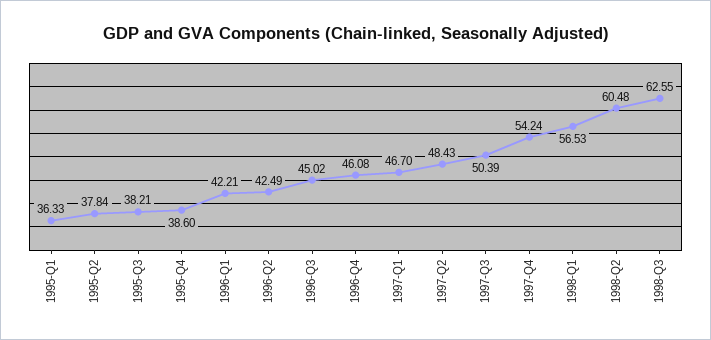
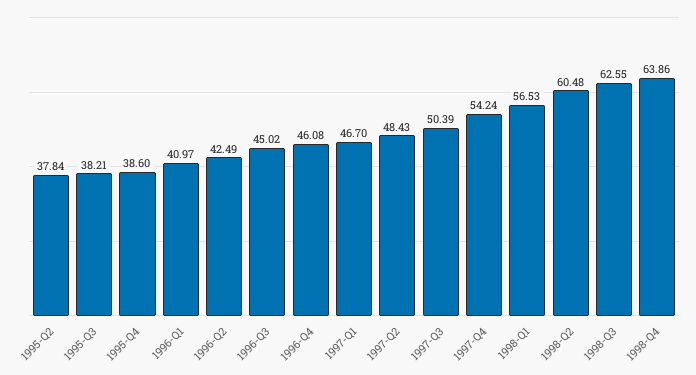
1995-Q1: 36.33 -> none
1996-Q1: 42.21 -> 40.97
1998-Q4: none -> 63.86

